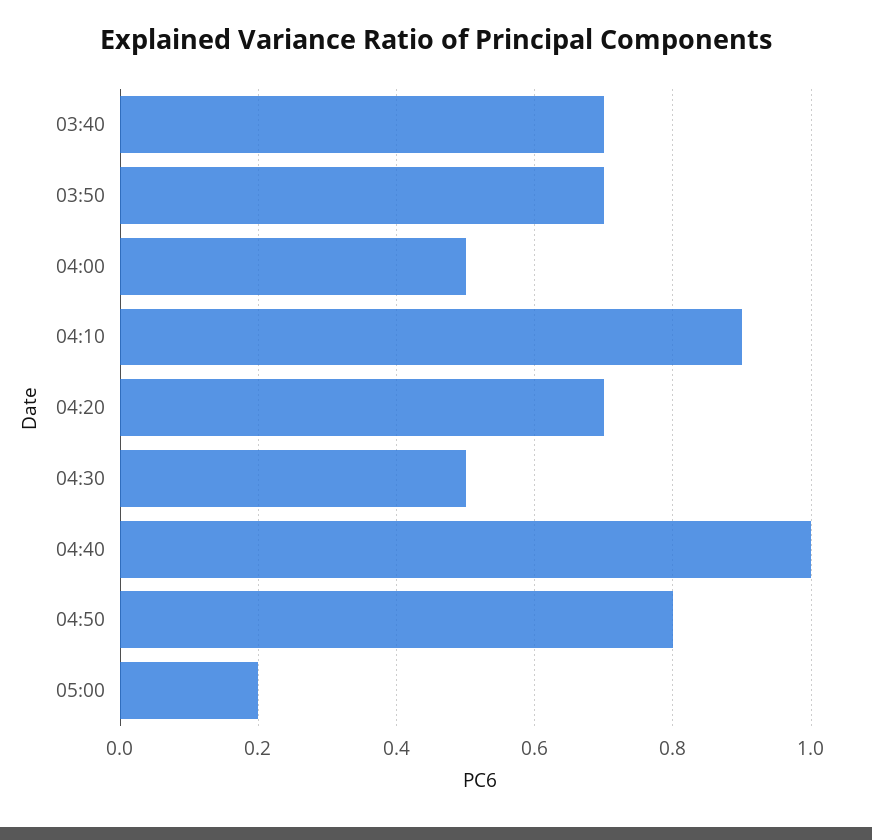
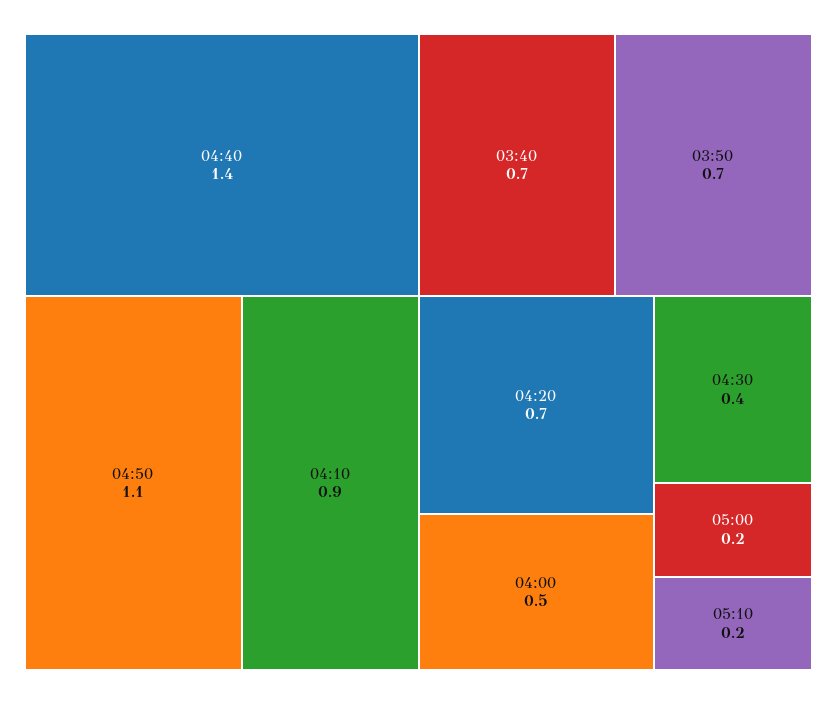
04:30: 0.5 -> 0.4
04:40: 1 -> 1.4
04:50: 0.8 -> 1.1
05:10: none -> 0.2

